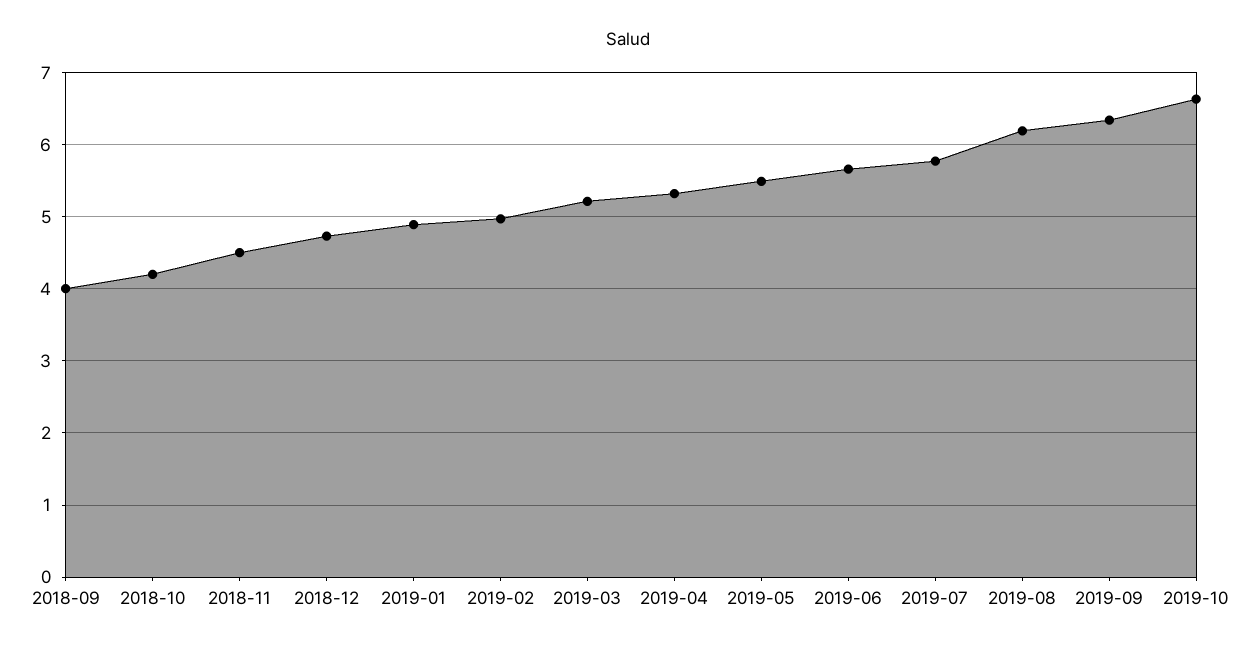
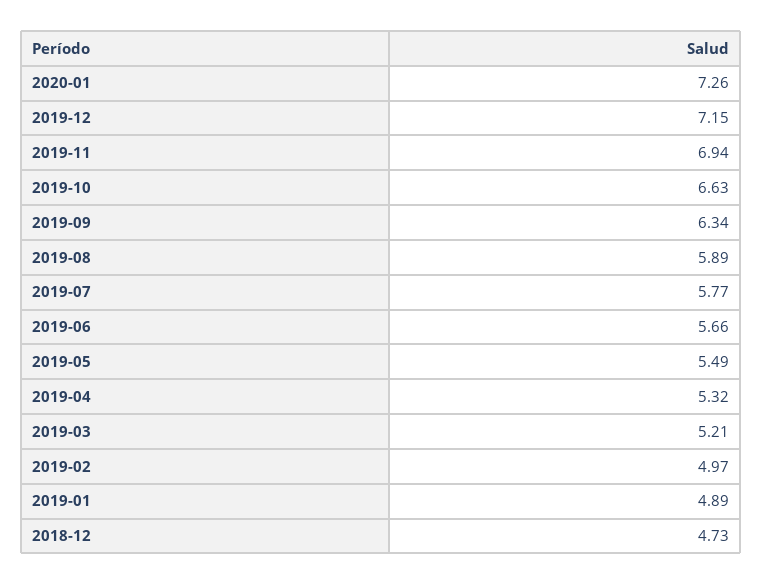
2018-09: 4 -> none
2018-10: 4.2 -> none
2018-11: 4.5 -> none
2019-08: 6.2 -> 5.89
2020-01: none -> 7.26
2019-12: none -> 7.15
2019-11: none -> 6.94

